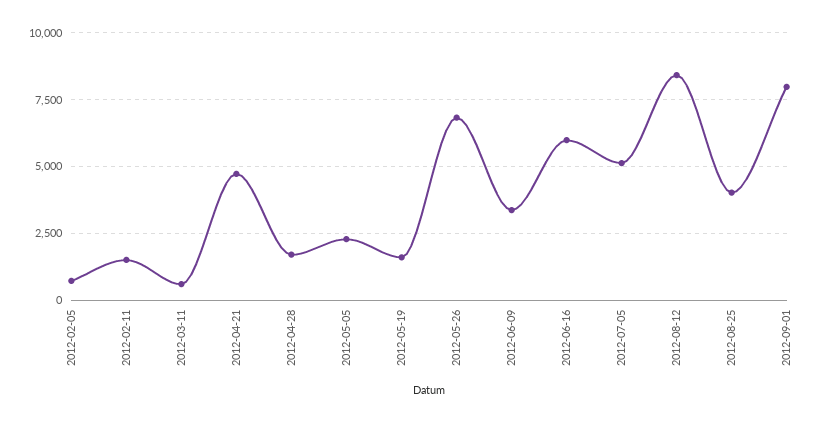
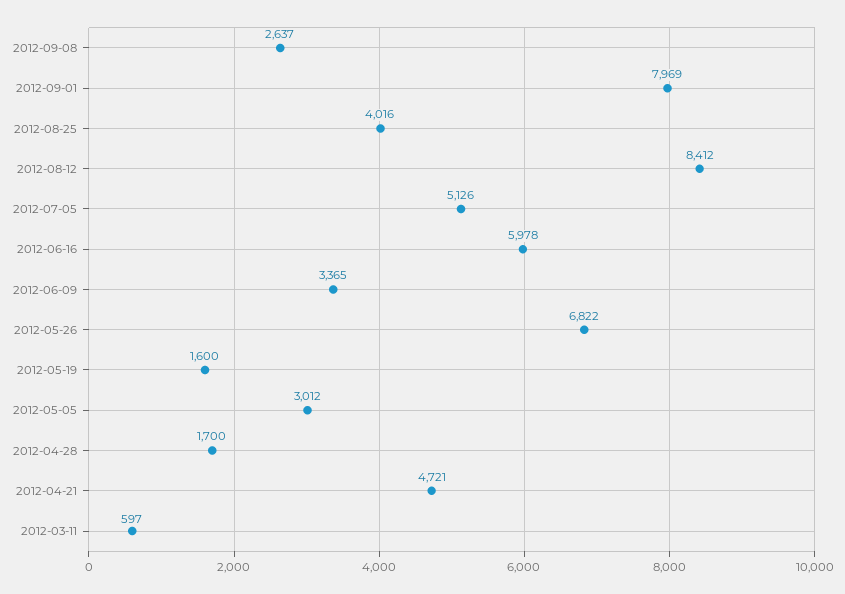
2012-02-05: 750 -> none
2012-02-11: 1500 -> none
2012-05-05: 2250 -> 3012
2012-09-08: none -> 2637

